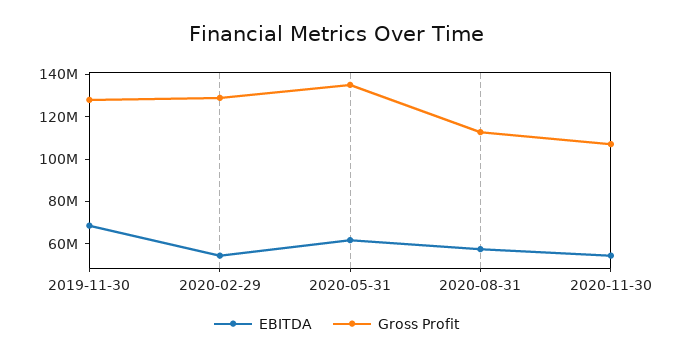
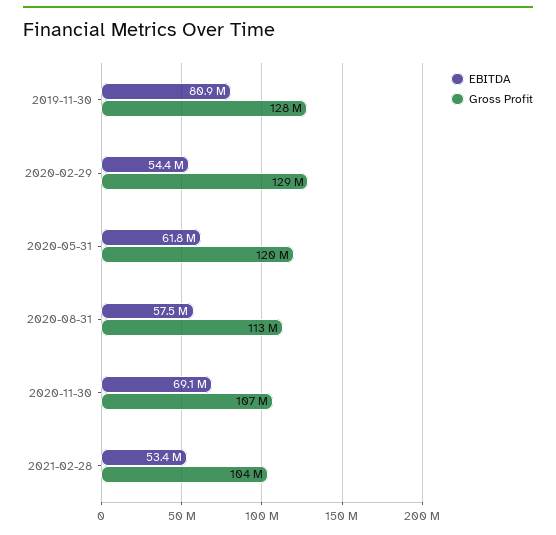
EBITDA, 2019-11-30: 70000000 -> 80900000
Gross Profit, 2020-05-31: 135000000 -> 120000000
EBITDA, 2020-11-30: 55000000 -> 69100000
EBITDA, 2021-02-28: none -> 53400000
Gross Profit, 2021-02-28: none -> 104000000

